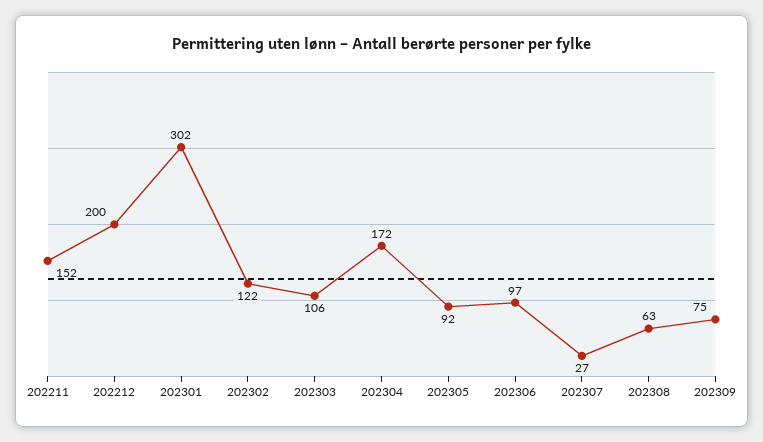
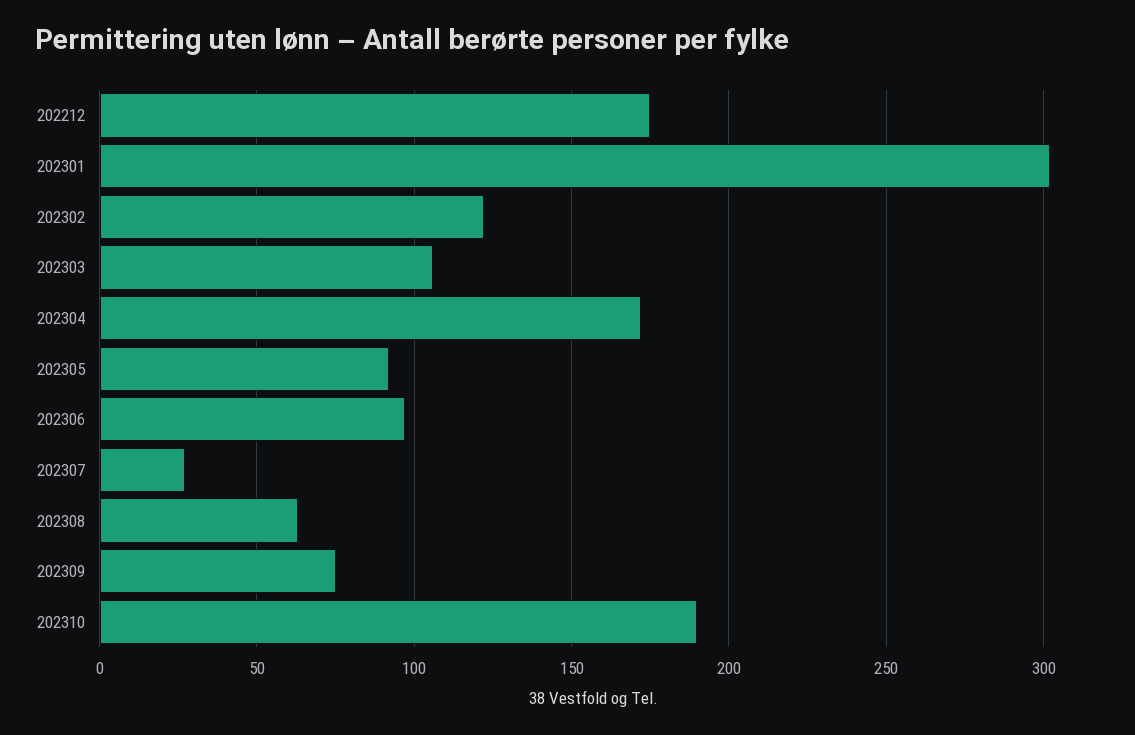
202211: 152 -> none
202212: 200 -> 175
202310: none -> 190

